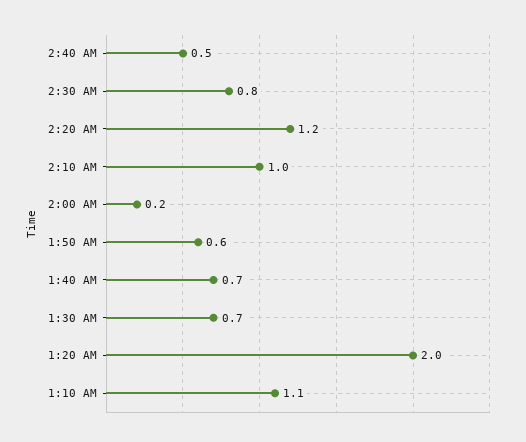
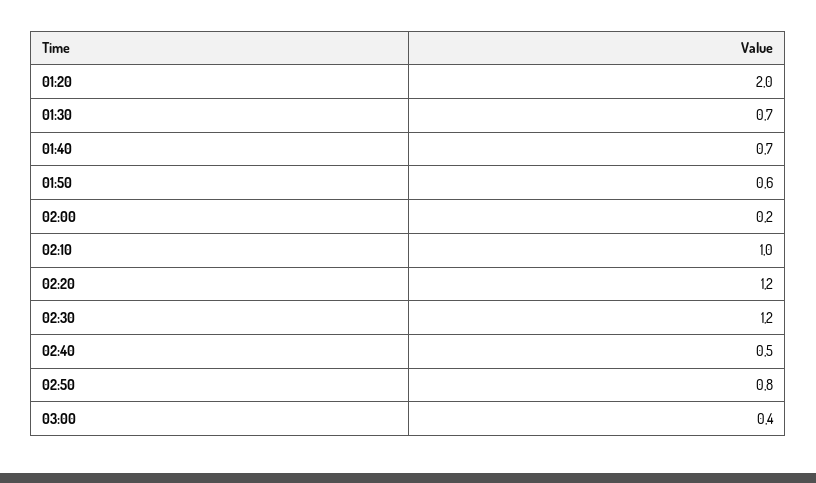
2:30 AM: 0.8 -> 1.2
1:10 AM: 1.1 -> none
02:50: none -> 0.8
03:00: none -> 0.4

